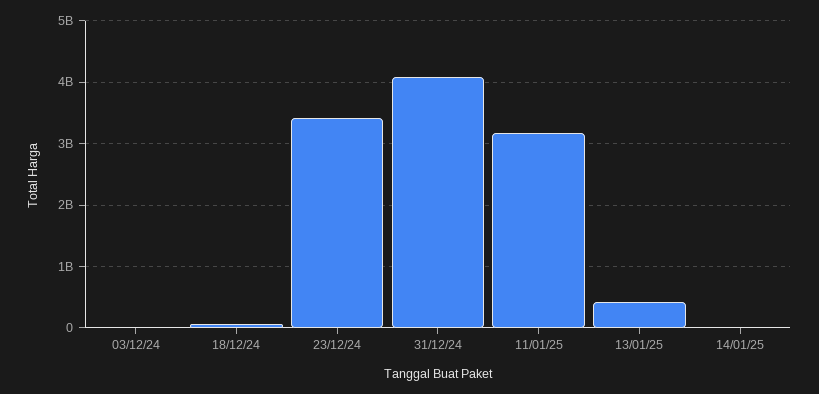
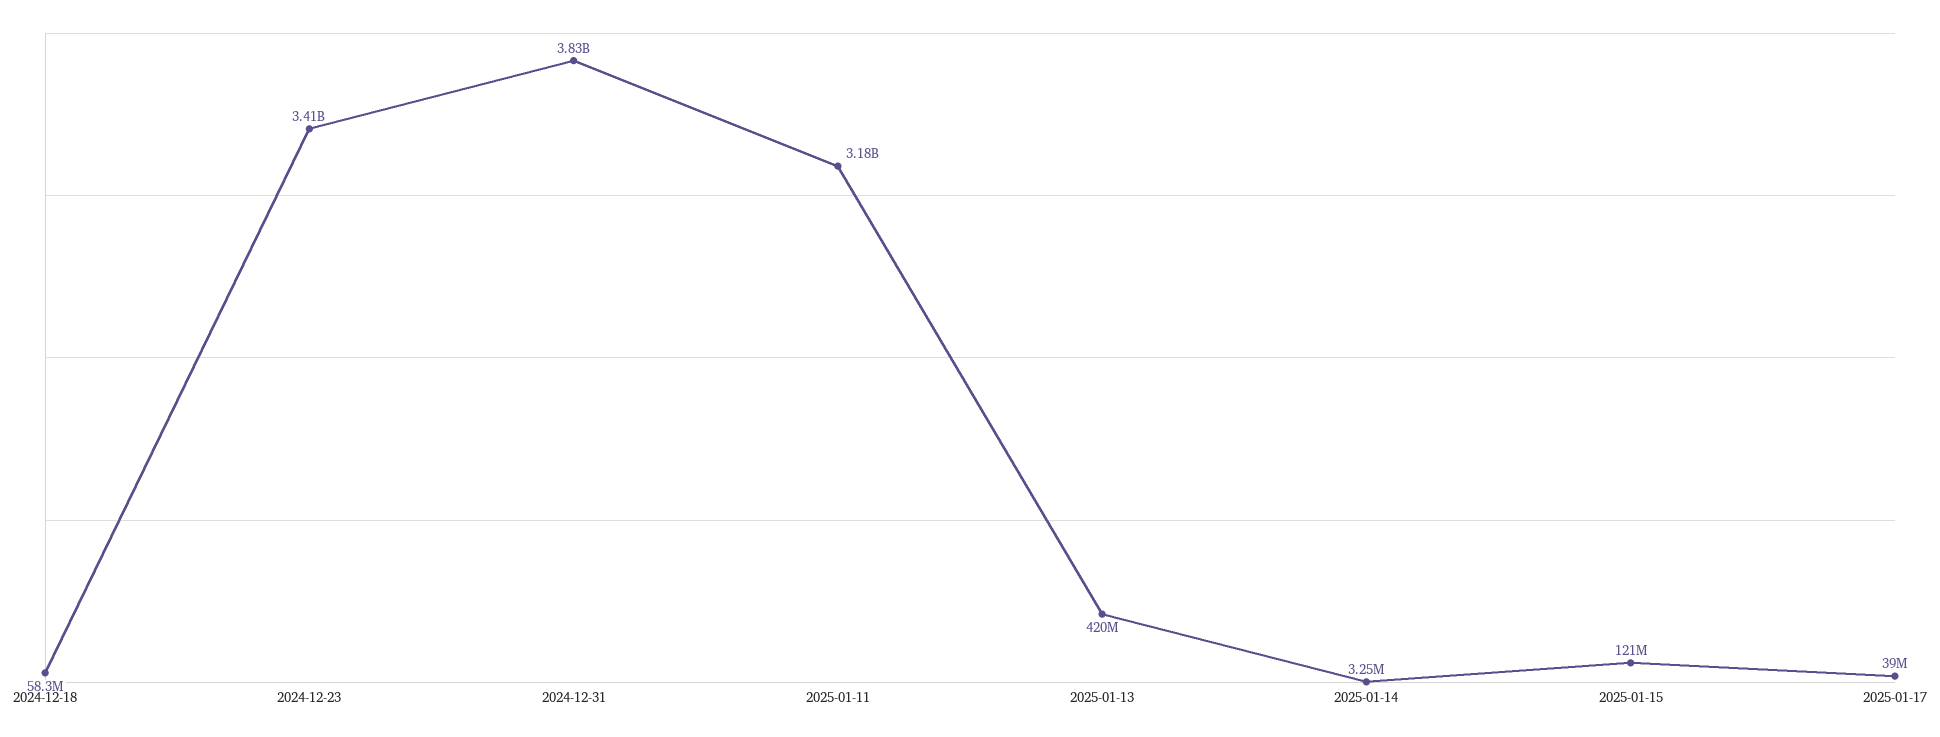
03/12/24: 0 -> none
31/12/24: 4100000000 -> 3830000000
2025-01-15: none -> 121000000
2025-01-17: none -> 39000000

